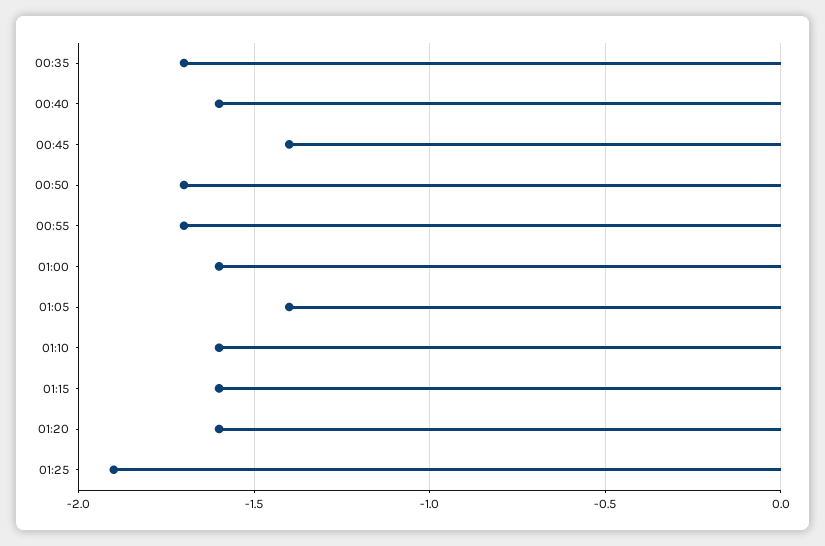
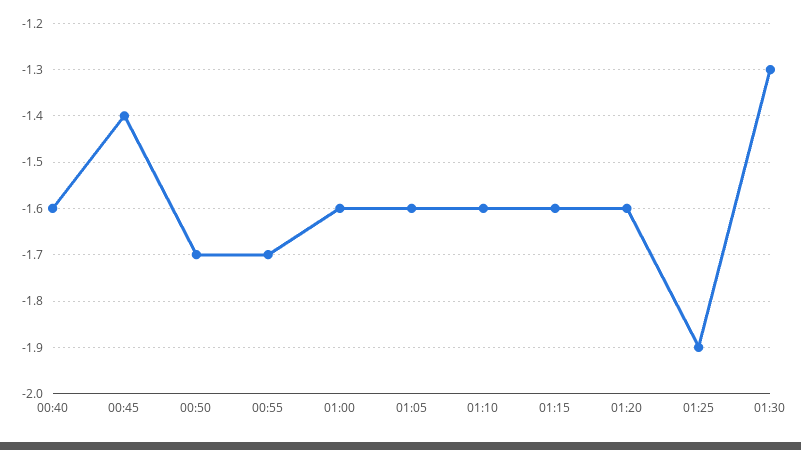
00:35: -1.7 -> none
01:05: -1.4 -> -1.6
01:30: none -> -1.3

